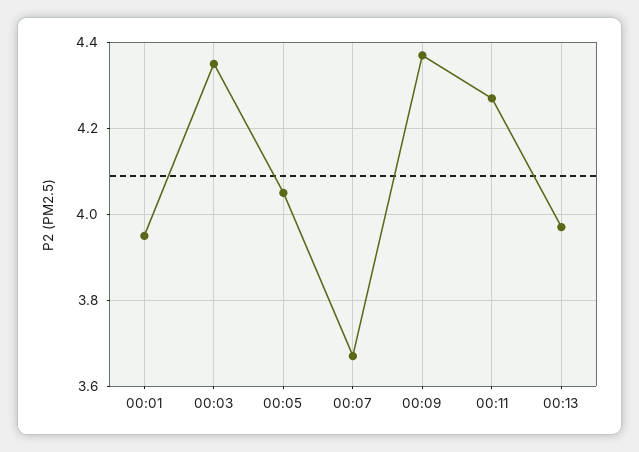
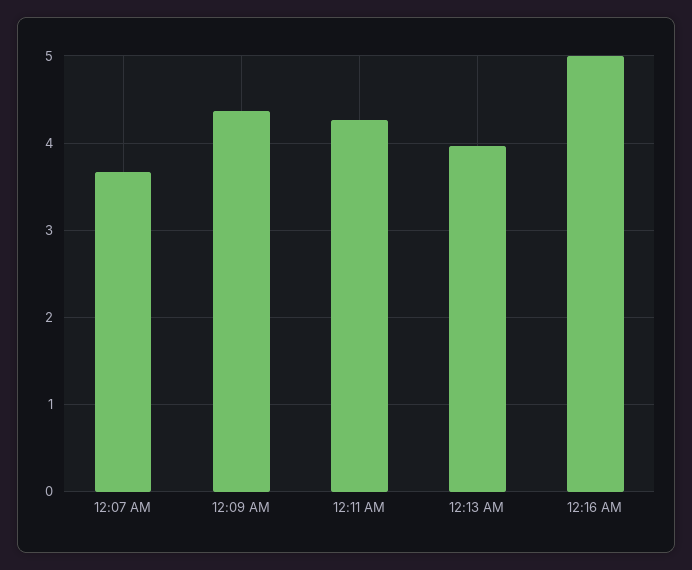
00:01: 3.95 -> none
00:03: 4.35 -> none
00:05: 4.05 -> none
12:16 AM: none -> 5

